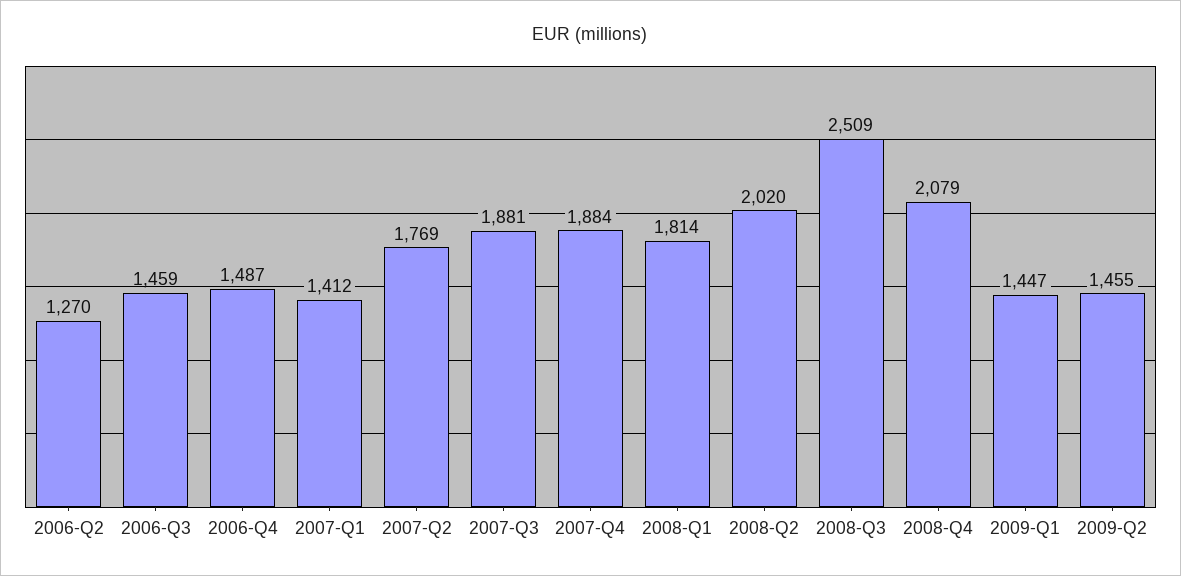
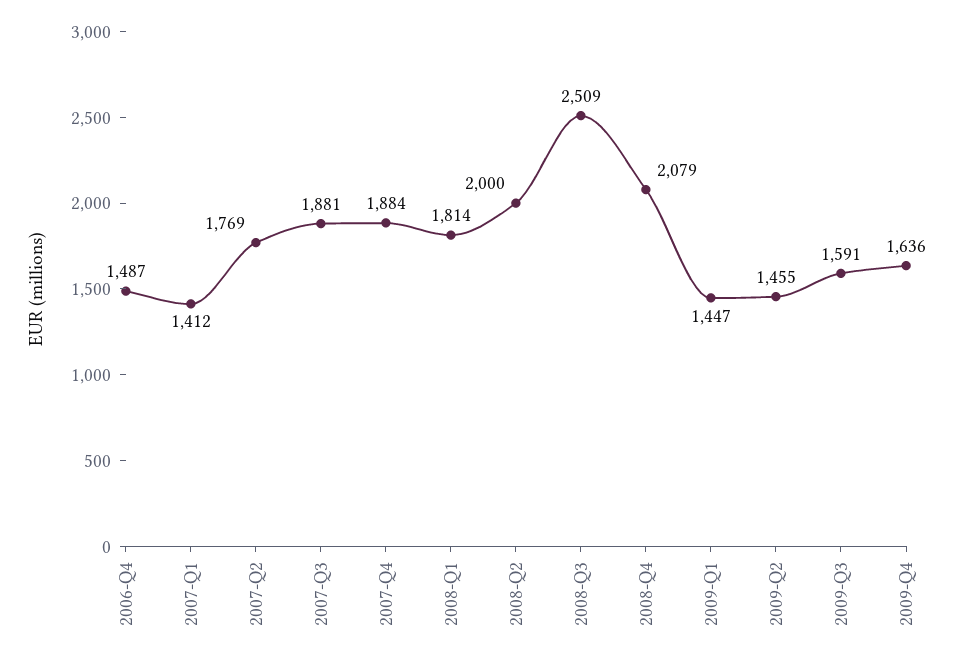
2006-Q2: 1270 -> none
2006-Q3: 1459 -> none
2008-Q2: 2020 -> 2000
2009-Q3: none -> 1591
2009-Q4: none -> 1636

